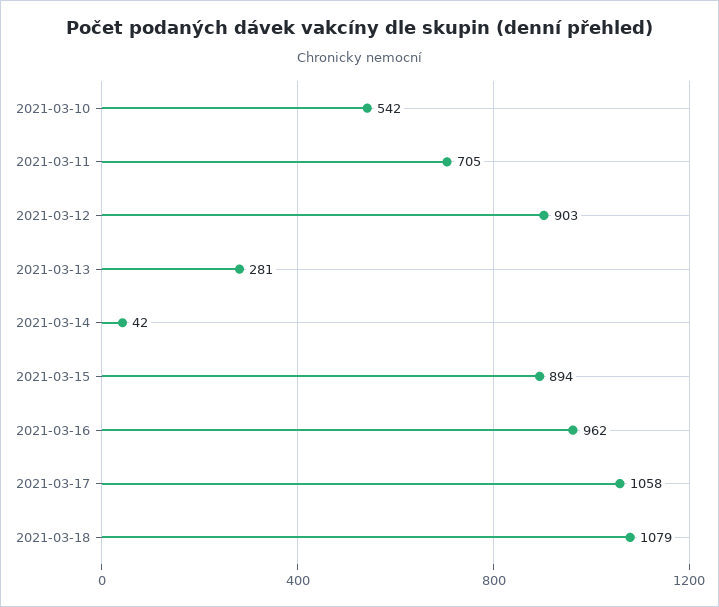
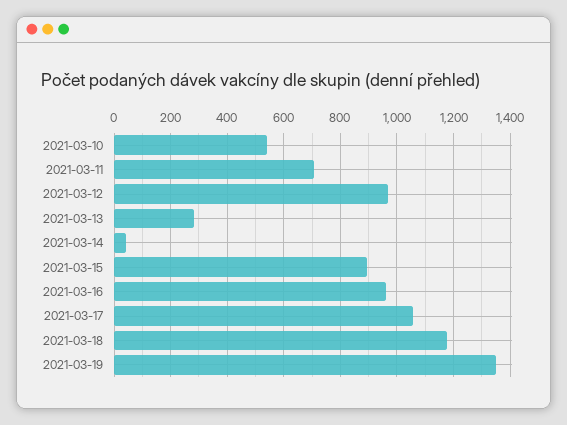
2021-03-12: 903 -> 975
2021-03-18: 1079 -> 1175
2021-03-19: none -> 1350

